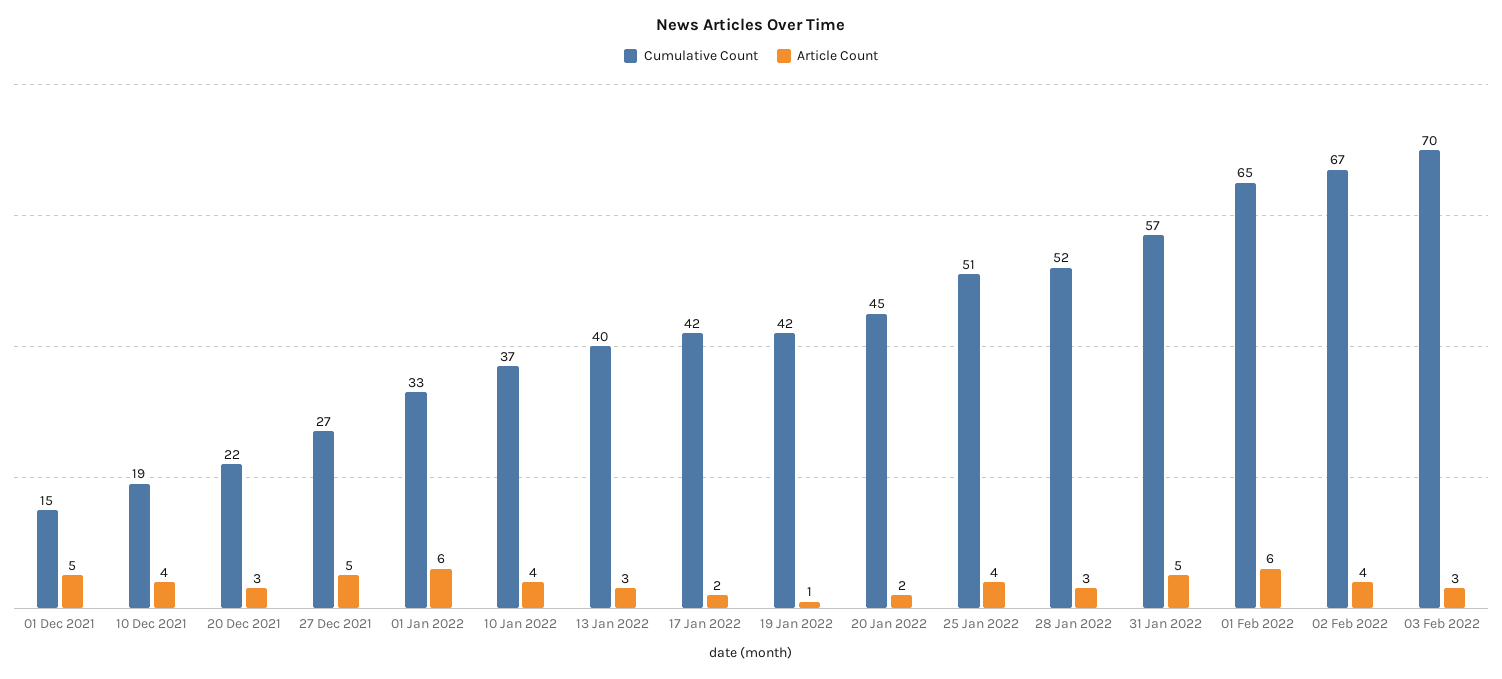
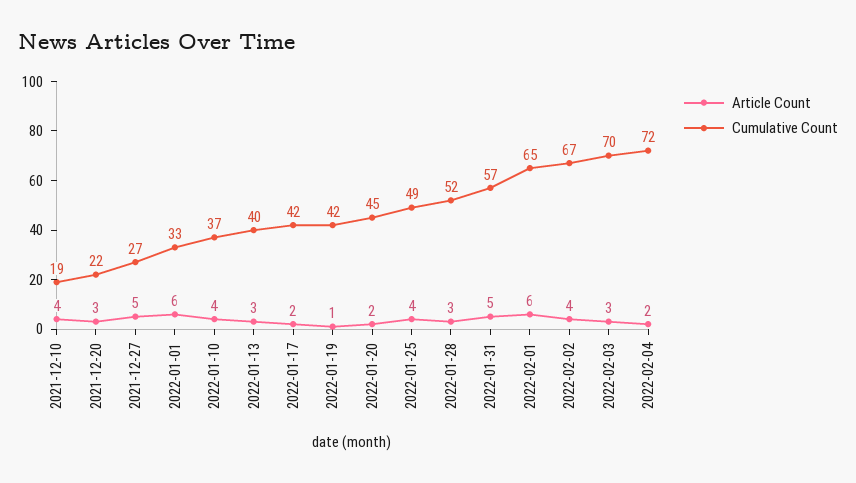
Cumulative Count, 01 Dec 2021: 15 -> none
Article Count, 01 Dec 2021: 5 -> none
Cumulative Count, 25 Jan 2022: 51 -> 49
Article Count, 2022-02-04: none -> 2
Cumulative Count, 2022-02-04: none -> 72

